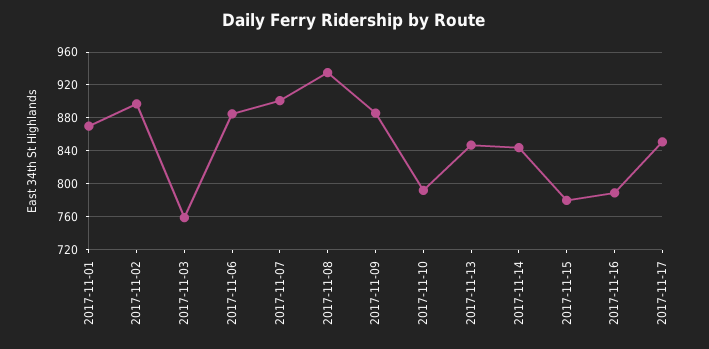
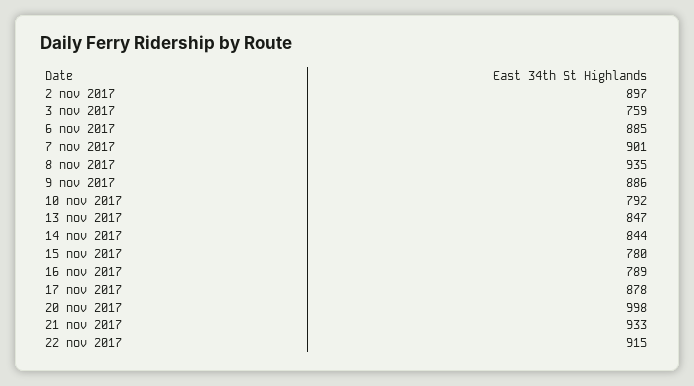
2017-11-01: 870 -> none
2017-11-17: 850 -> 878
20 nov 2017: none -> 998
21 nov 2017: none -> 933
22 nov 2017: none -> 915

